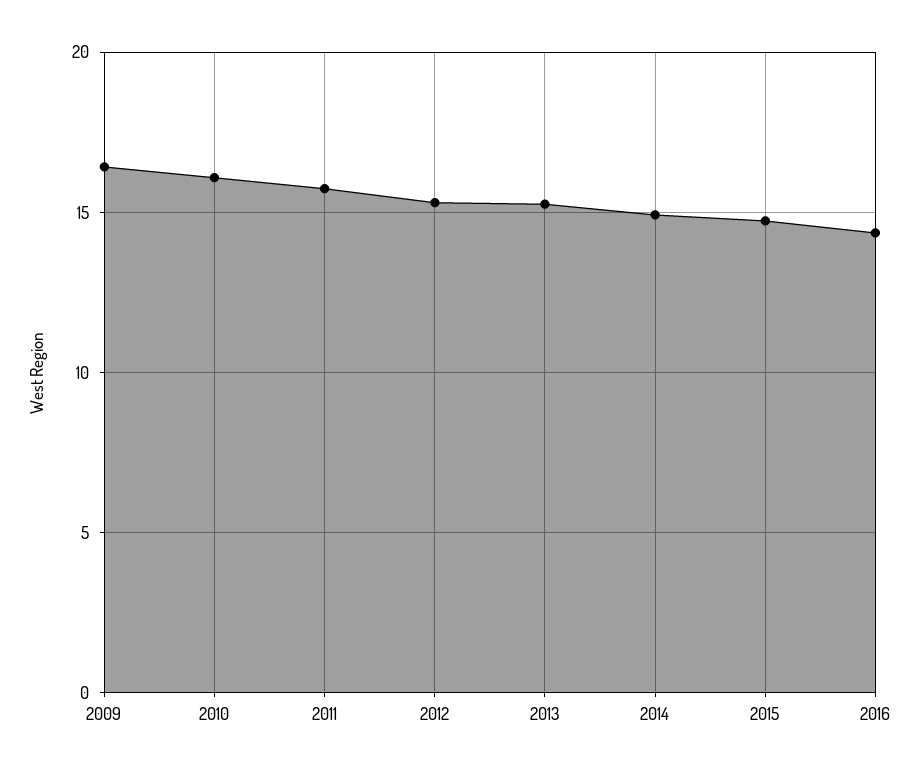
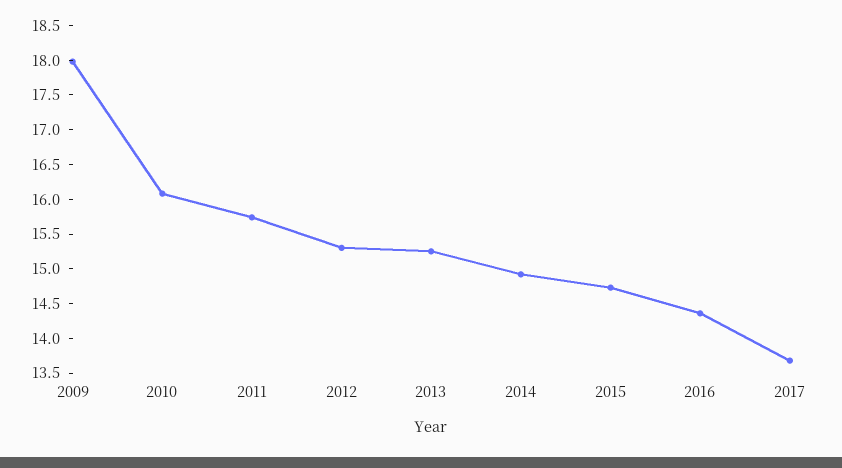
2009: 16.5 -> 18
2017: none -> 13.75

